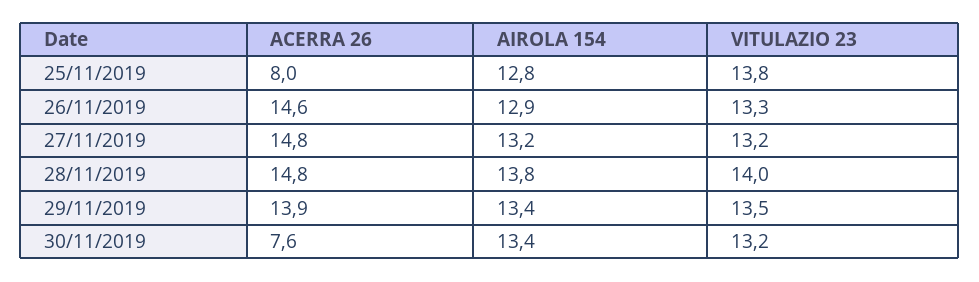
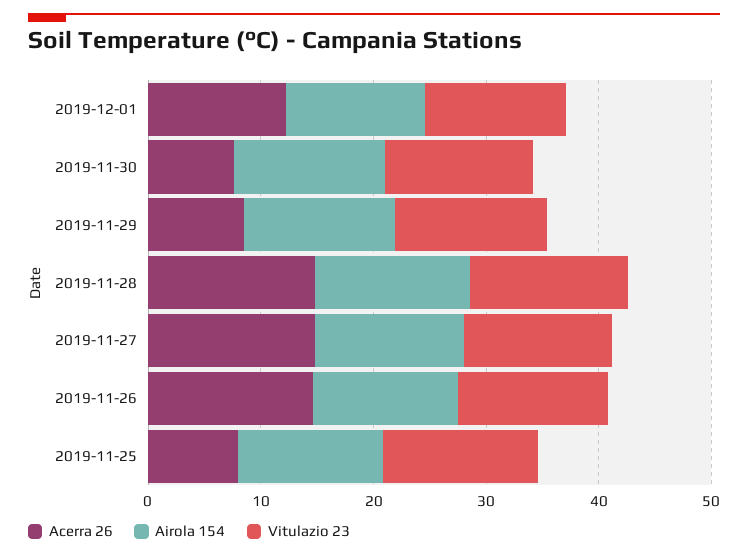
ACERRA 26, 29/11/2019: 13.9 -> 8
ACERRA 26, 2019-12-01: none -> 12
AIROLA 154, 2019-12-01: none -> 12
VITULAZIO 23, 2019-12-01: none -> 12

